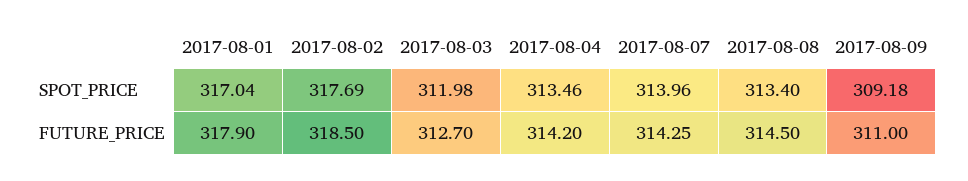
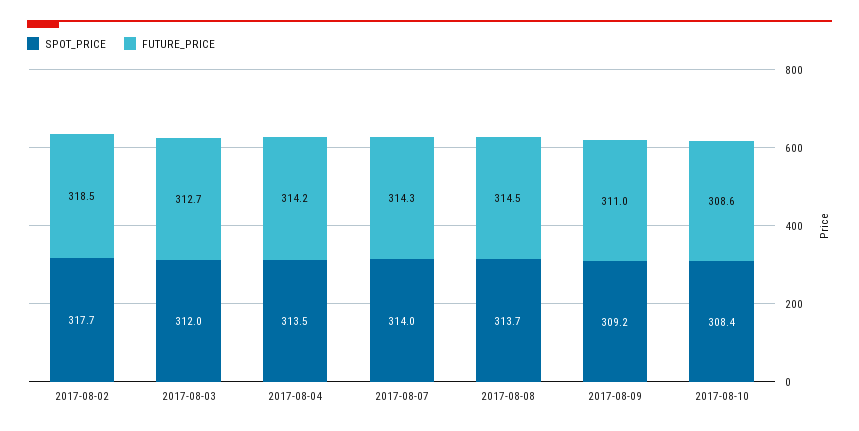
SPOT_PRICE, 2017-08-01: 317.04 -> none
SPOT_PRICE, 2017-08-08: 313.4 -> 313.7
FUTURE_PRICE, 2017-08-01: 317.9 -> none
SPOT_PRICE, 2017-08-10: none -> 308.4
FUTURE_PRICE, 2017-08-10: none -> 308.6

